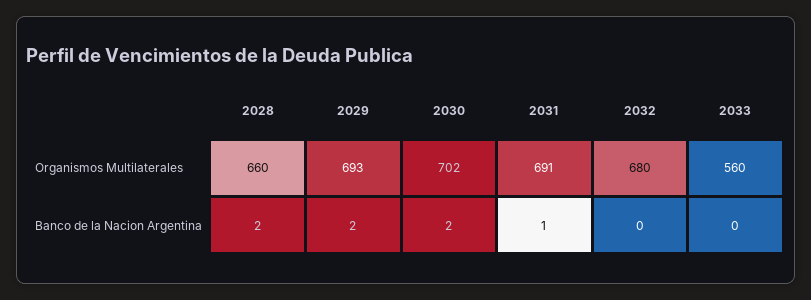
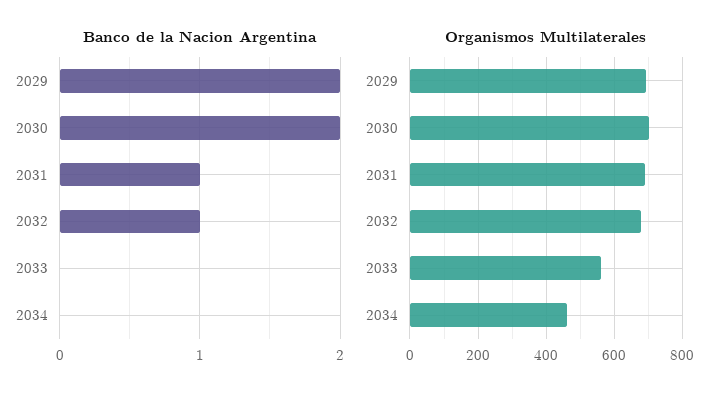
Organismos Multilaterales, 2028: 660 -> none
Banco de la Nacion Argentina, 2028: 2 -> none
Banco de la Nacion Argentina, 2032: 0 -> 1
Banco de la Nacion Argentina, 2034: none -> 0
Organismos Multilaterales, 2034: none -> 460

